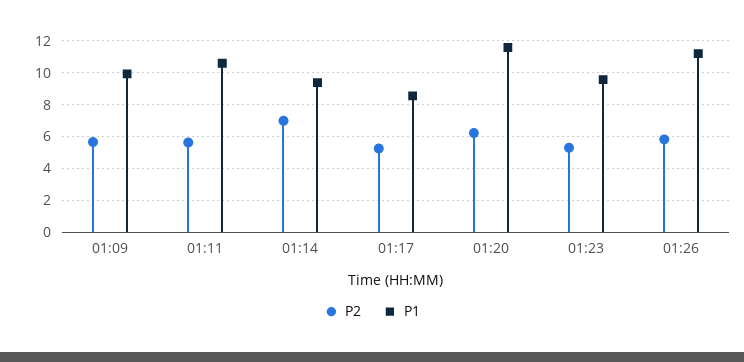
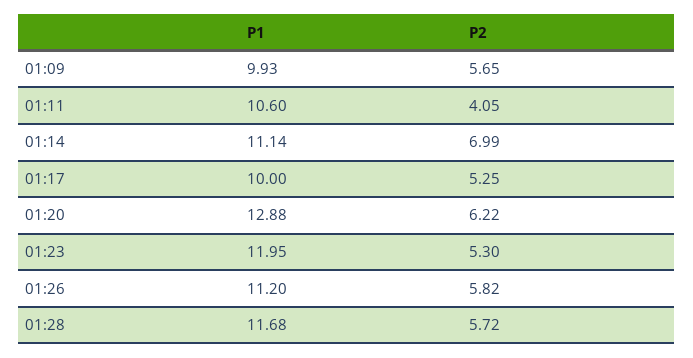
P2, 01:11: 5.5 -> 4.05
P1, 01:14: 9.5 -> 11.14
P1, 01:17: 8.5 -> 10
P1, 01:20: 11.5 -> 12.88
P1, 01:23: 9.5 -> 11.95
P1, 01:28: none -> 11.68
P2, 01:28: none -> 5.72

